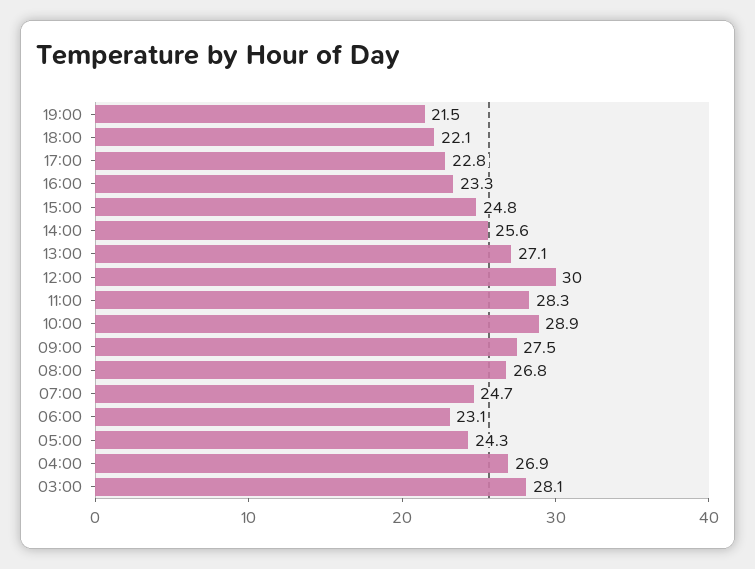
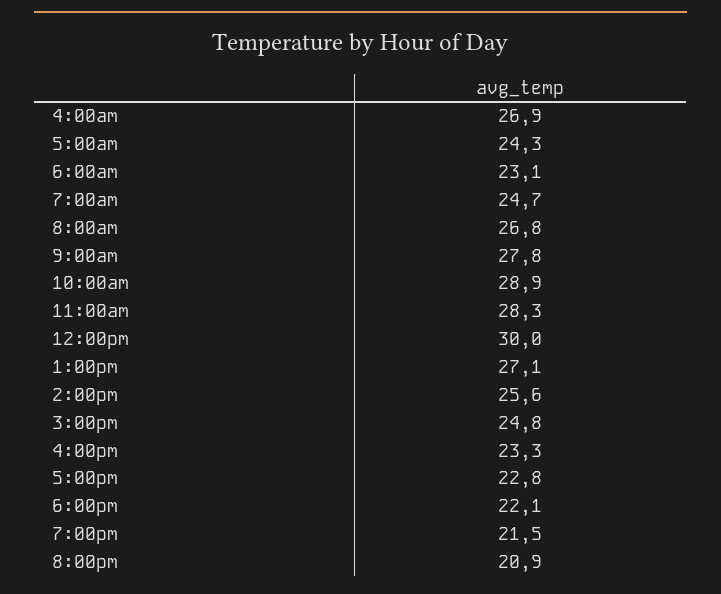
09:00: 27.5 -> 27.8
03:00: 28.1 -> none
8:00pm: none -> 20.9

